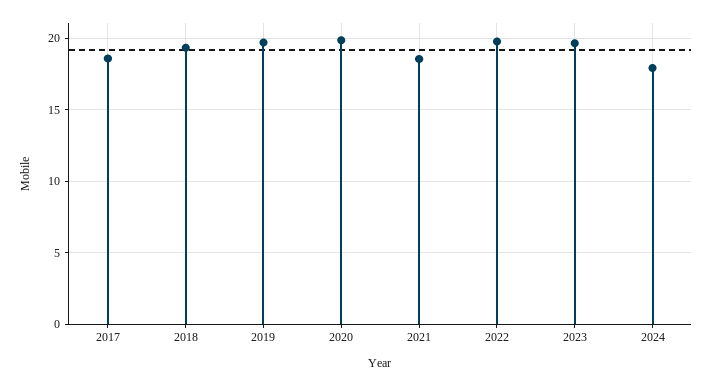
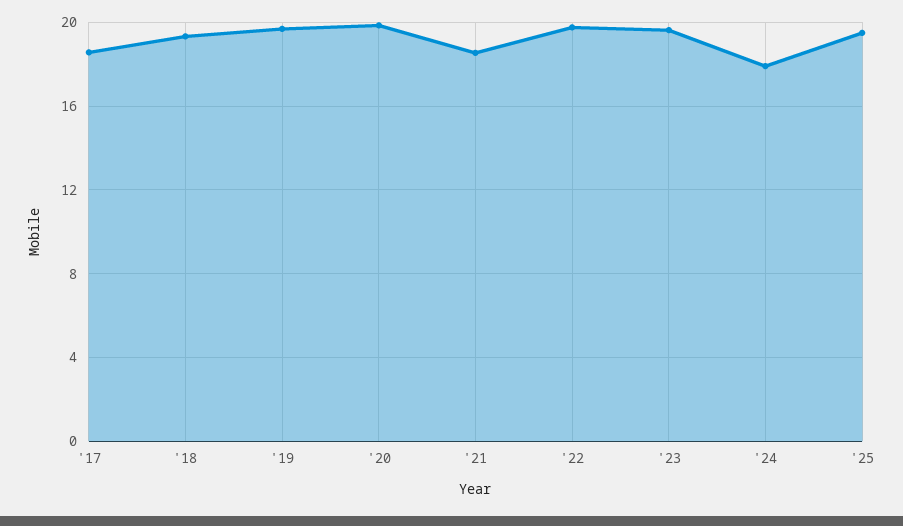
'25: none -> 19.5

